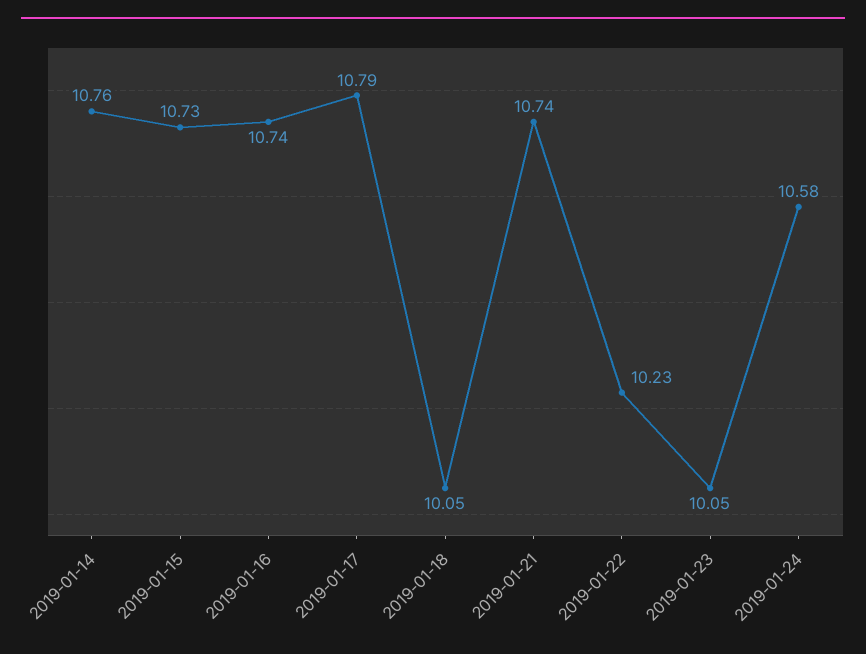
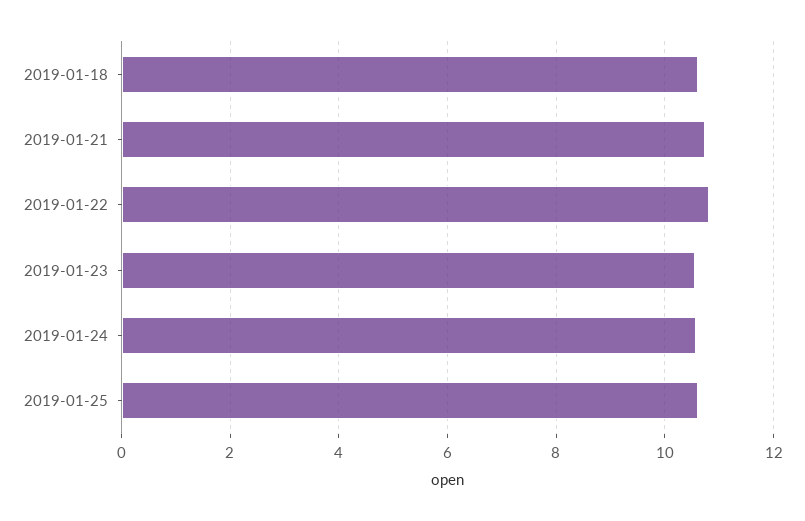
2019-01-14: 10.76 -> none
2019-01-15: 10.73 -> none
2019-01-16: 10.74 -> none
2019-01-17: 10.79 -> none
2019-01-18: 10.05 -> 10.6
2019-01-22: 10.23 -> 10.8
2019-01-23: 10.05 -> 10.6
2019-01-25: none -> 10.6

